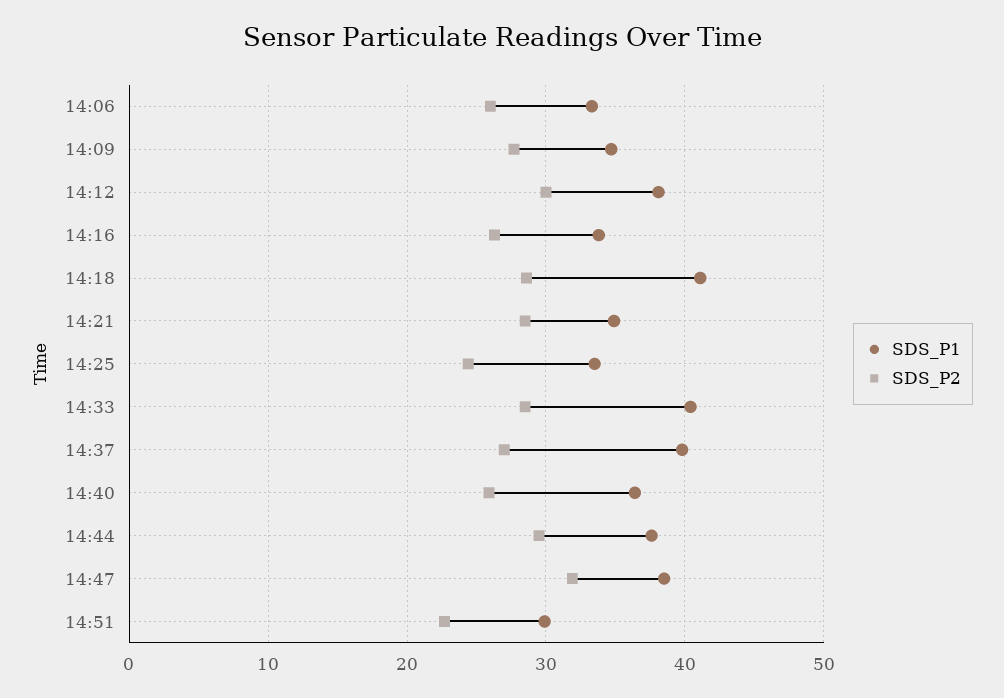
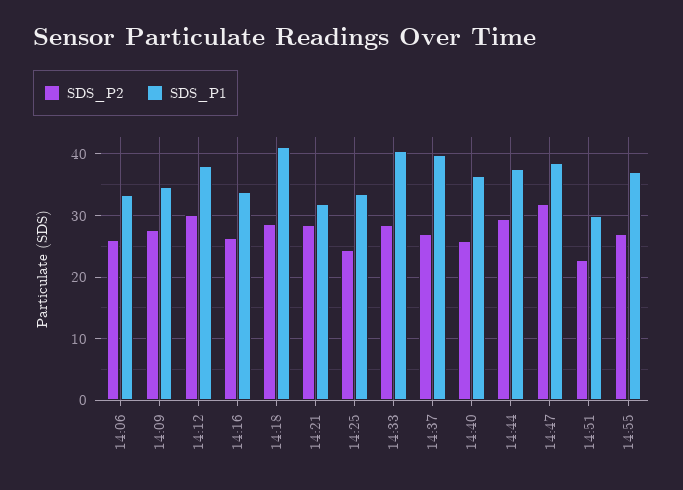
SDS_P1, 14:21: 35 -> 32
SDS_P2, 14:55: none -> 27
SDS_P1, 14:55: none -> 37

